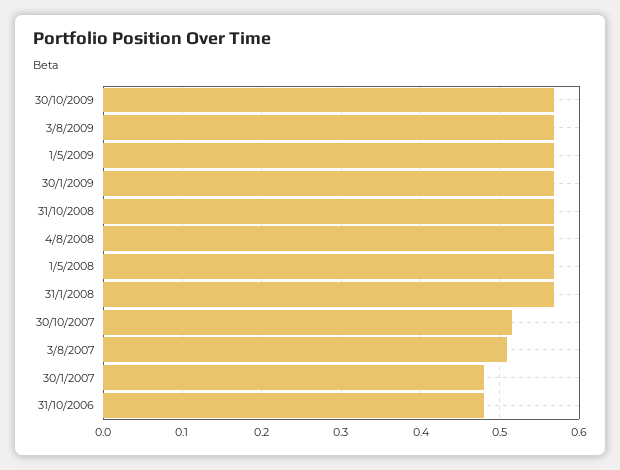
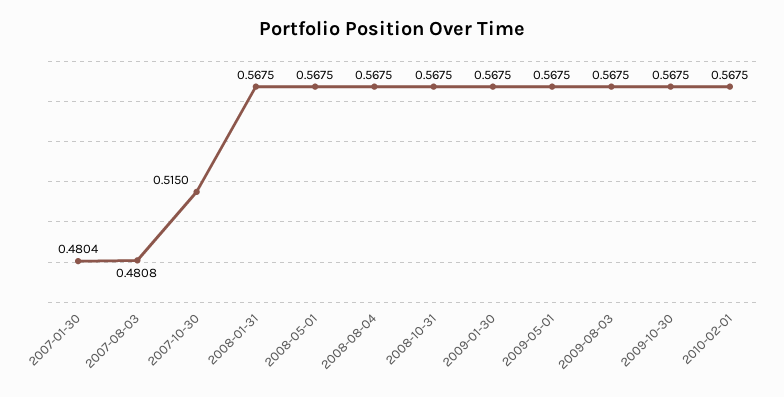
3/8/2007: 0.51 -> 0.4808
31/10/2006: 0.48 -> none
2010-02-01: none -> 0.5675

